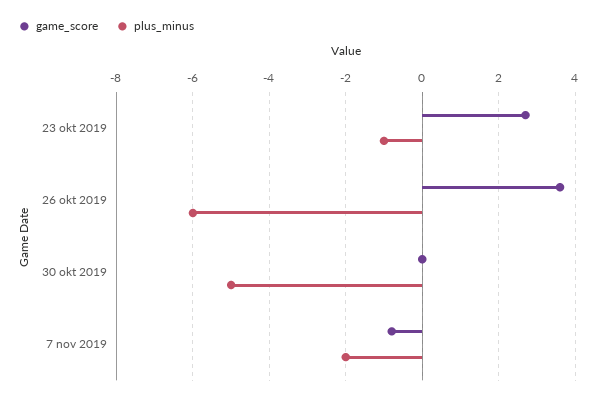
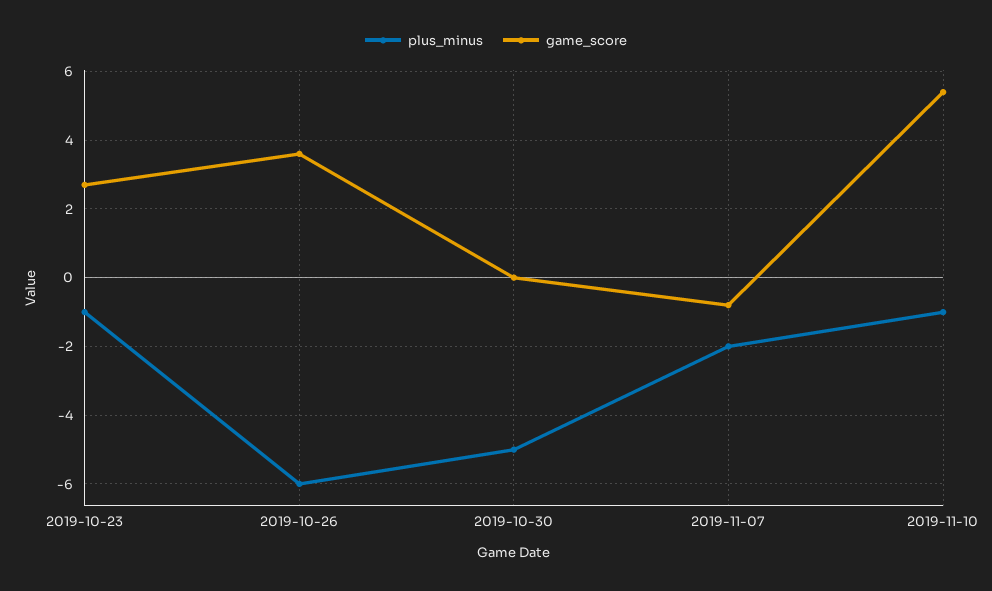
plus_minus, 2019-11-10: none -> -1
game_score, 2019-11-10: none -> 5.5

